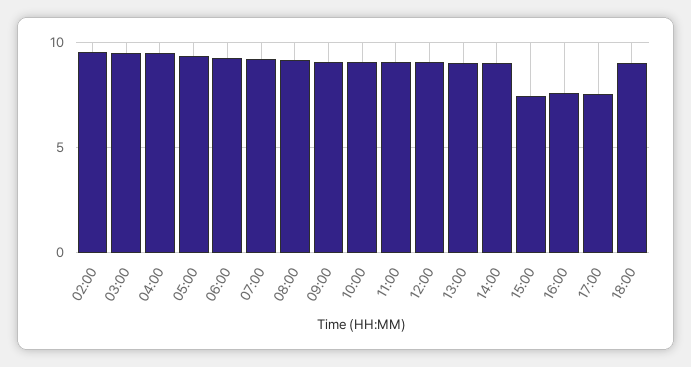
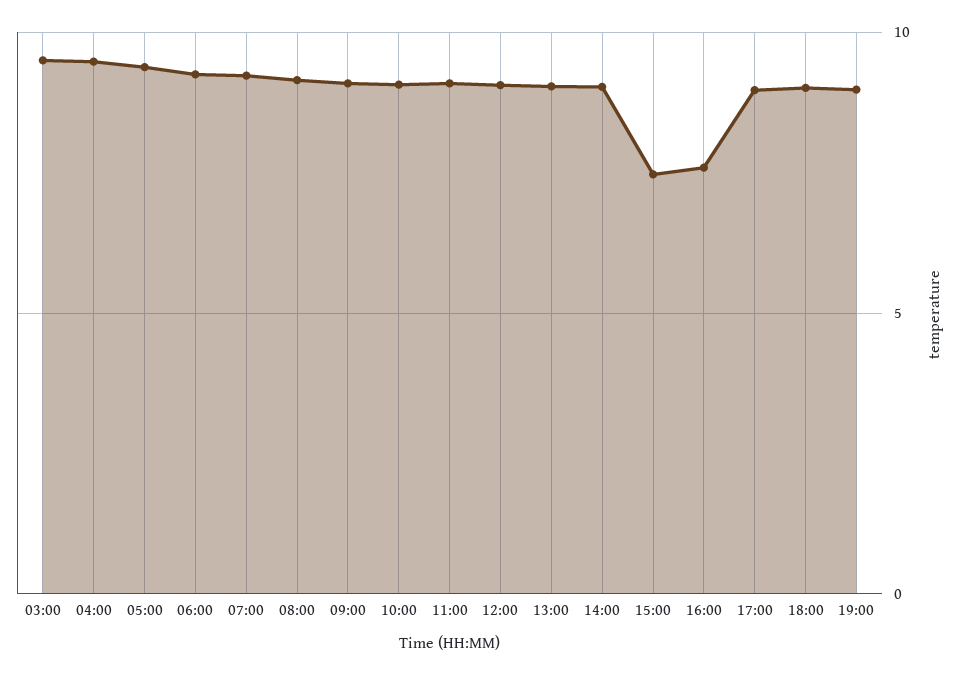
02:00: 9.5 -> none
17:00: 7.5 -> 9
19:00: none -> 9

